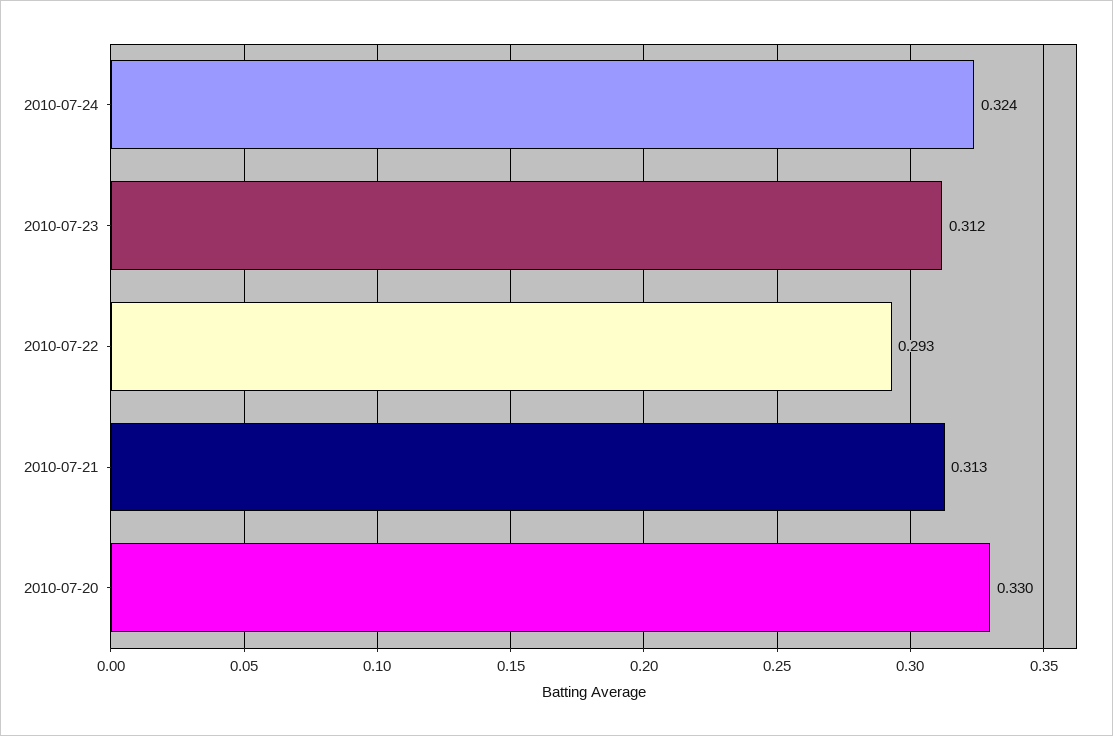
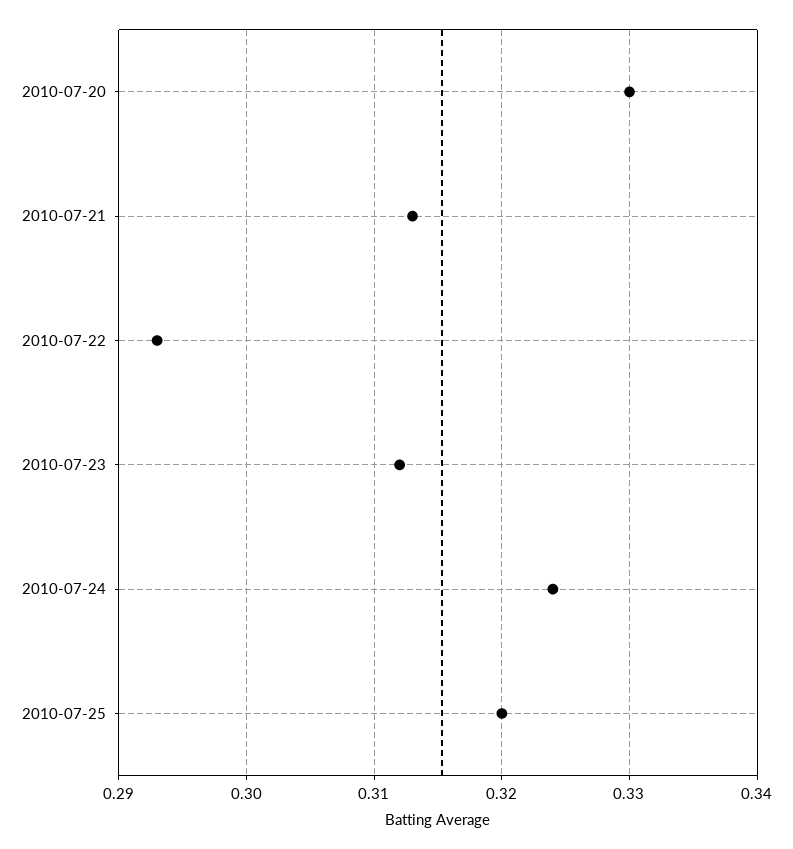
2010-07-25: none -> 0.32

